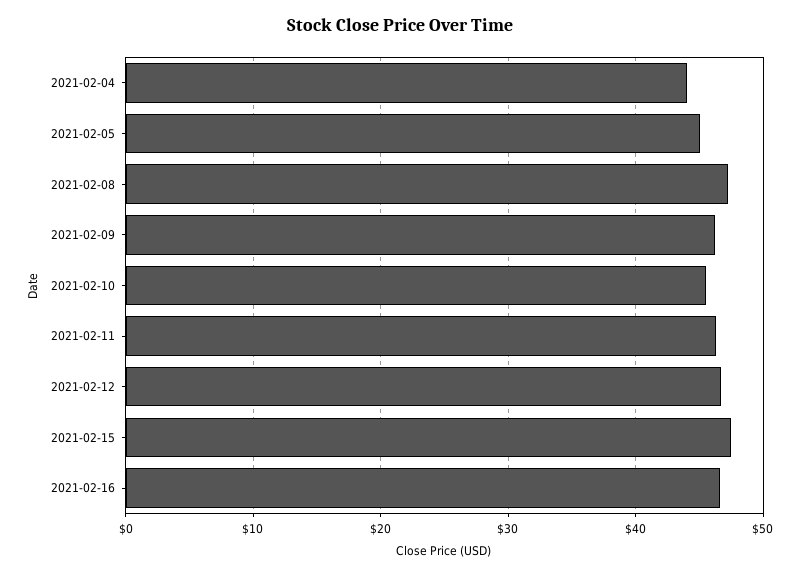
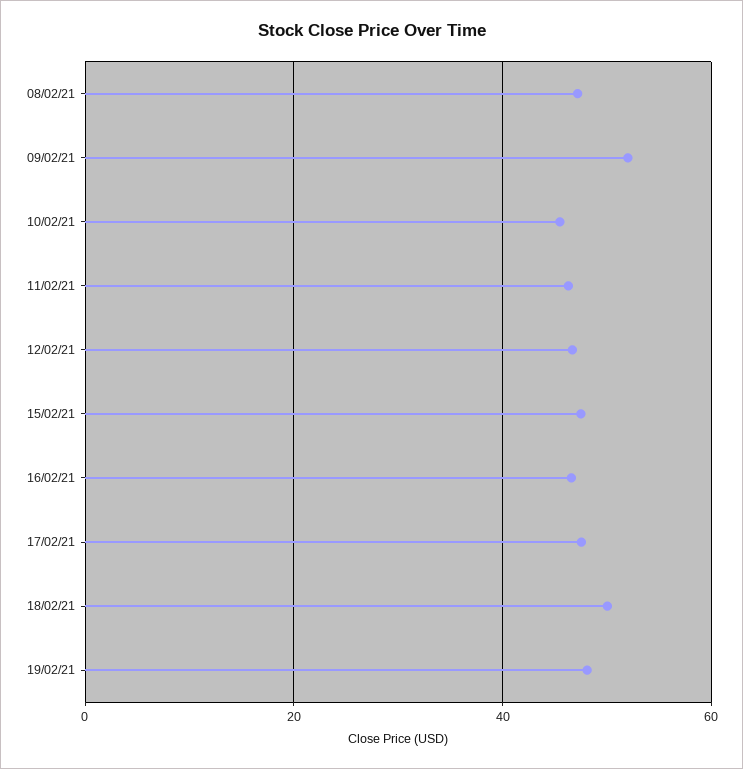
2021-02-04: 44 -> none
2021-02-05: 45 -> none
2021-02-09: 46 -> 52
17/02/21: none -> 48
18/02/21: none -> 50
19/02/21: none -> 48

